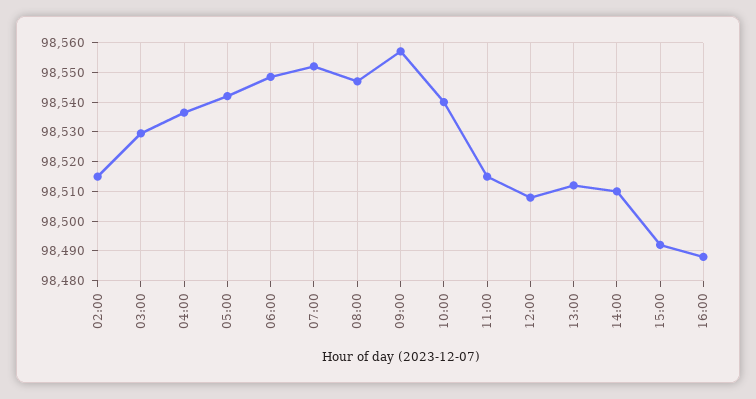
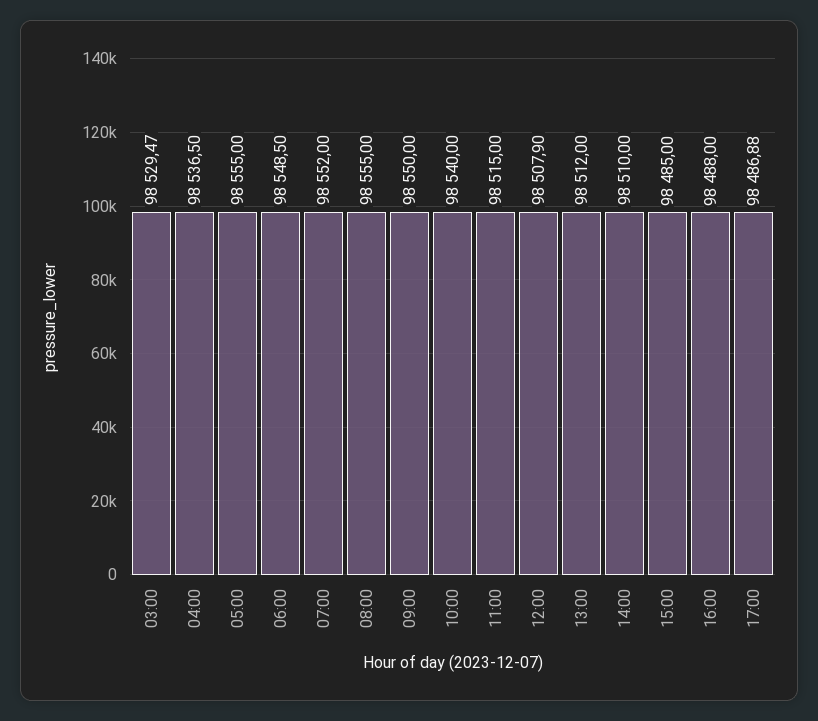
02:00: 98515 -> none
05:00: 98542.5 -> 98555
08:00: 98547.5 -> 98555
09:00: 98557.5 -> 98550
15:00: 98492.5 -> 98485
17:00: none -> 98486.88

